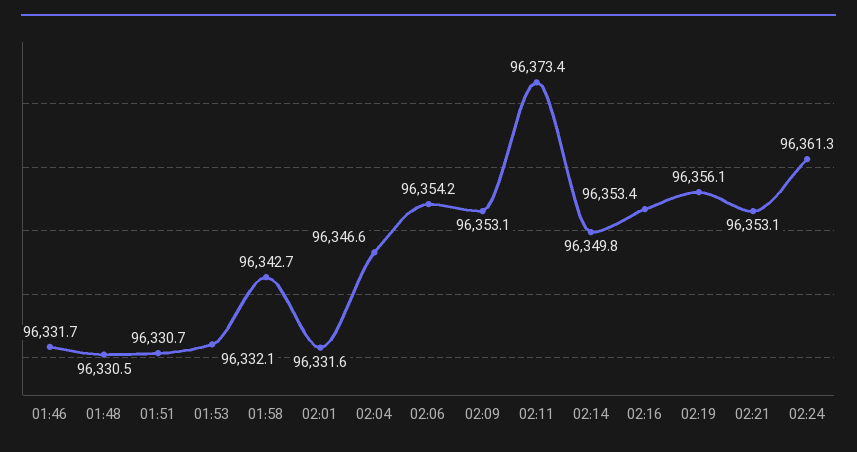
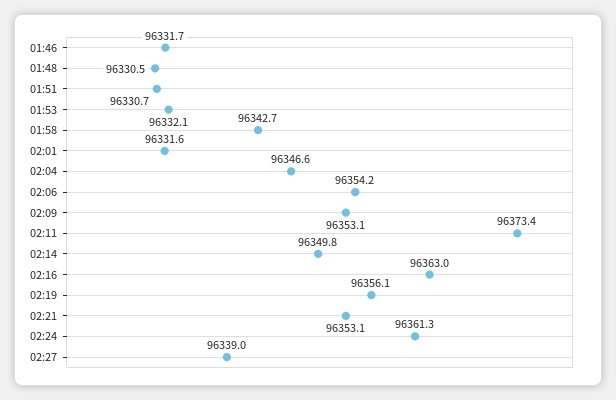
02:16: 96353.4 -> 96363
02:27: none -> 96339

